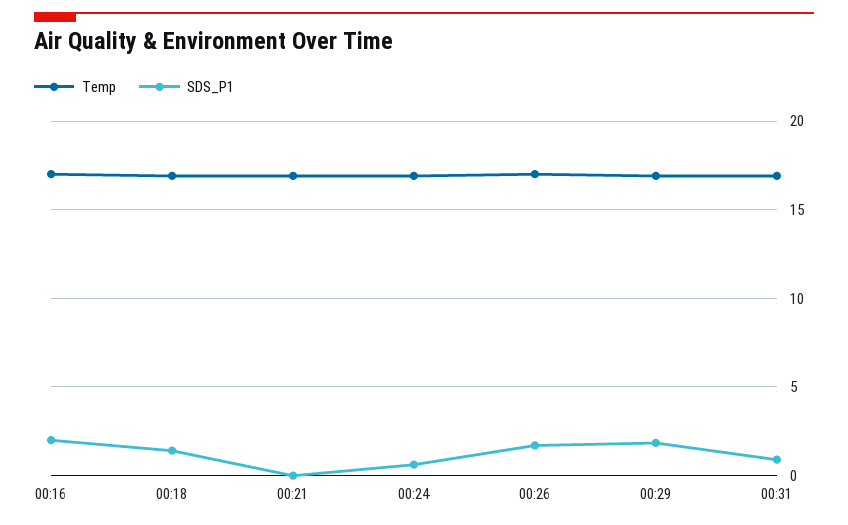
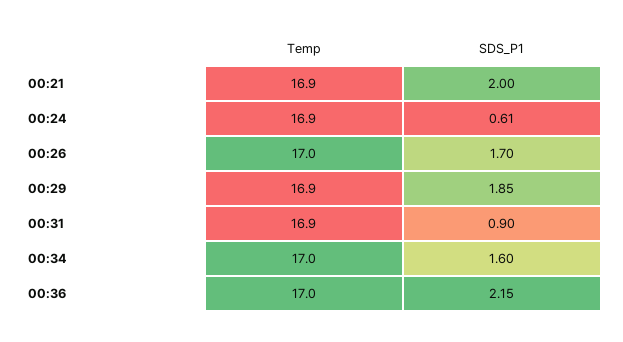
Temp, 00:16: 17 -> none
SDS_P1, 00:16: 2 -> none
Temp, 00:18: 17 -> none
SDS_P1, 00:18: 1.5 -> none
SDS_P1, 00:21: 0 -> 2
Temp, 00:34: none -> 17
SDS_P1, 00:34: none -> 1.6
Temp, 00:36: none -> 17
SDS_P1, 00:36: none -> 2.15

